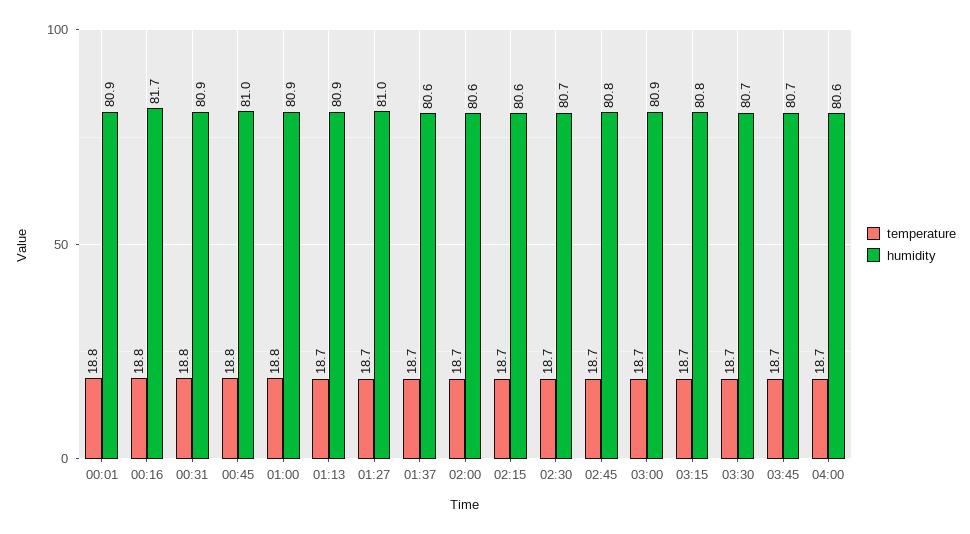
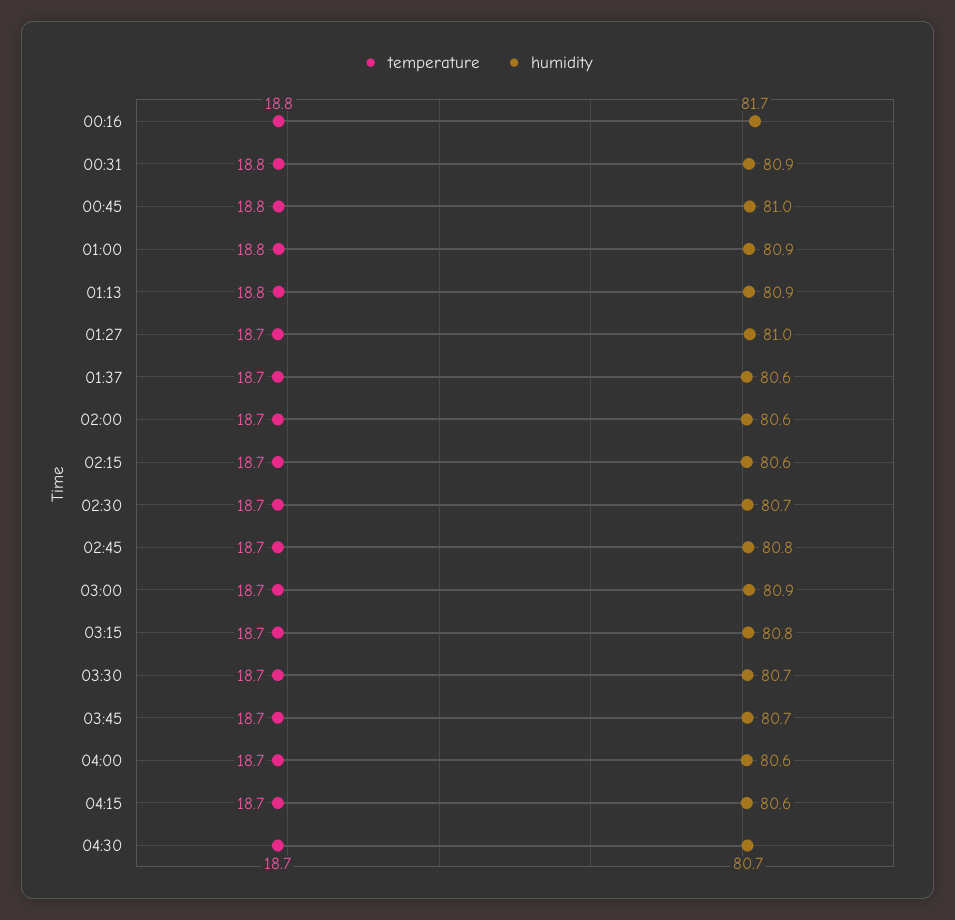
temperature, 00:01: 18.8 -> none
humidity, 00:01: 80.9 -> none
temperature, 01:13: 18.7 -> 18.8
temperature, 04:15: none -> 18.7
humidity, 04:15: none -> 80.6
temperature, 04:30: none -> 18.7
humidity, 04:30: none -> 80.7

